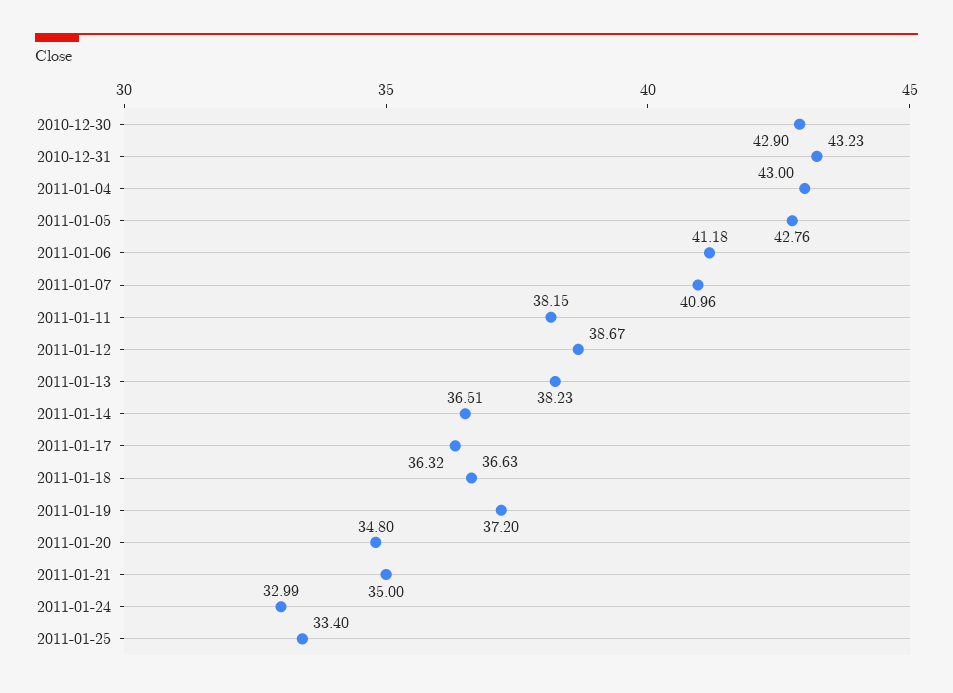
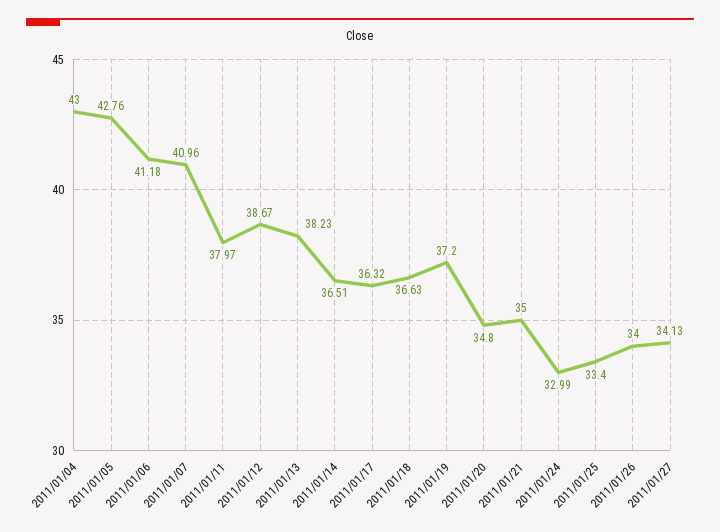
2010-12-30: 42.9 -> none
2010-12-31: 43.23 -> none
2011-01-11: 38.15 -> 37.97
2011/01/26: none -> 34
2011/01/27: none -> 34.13

